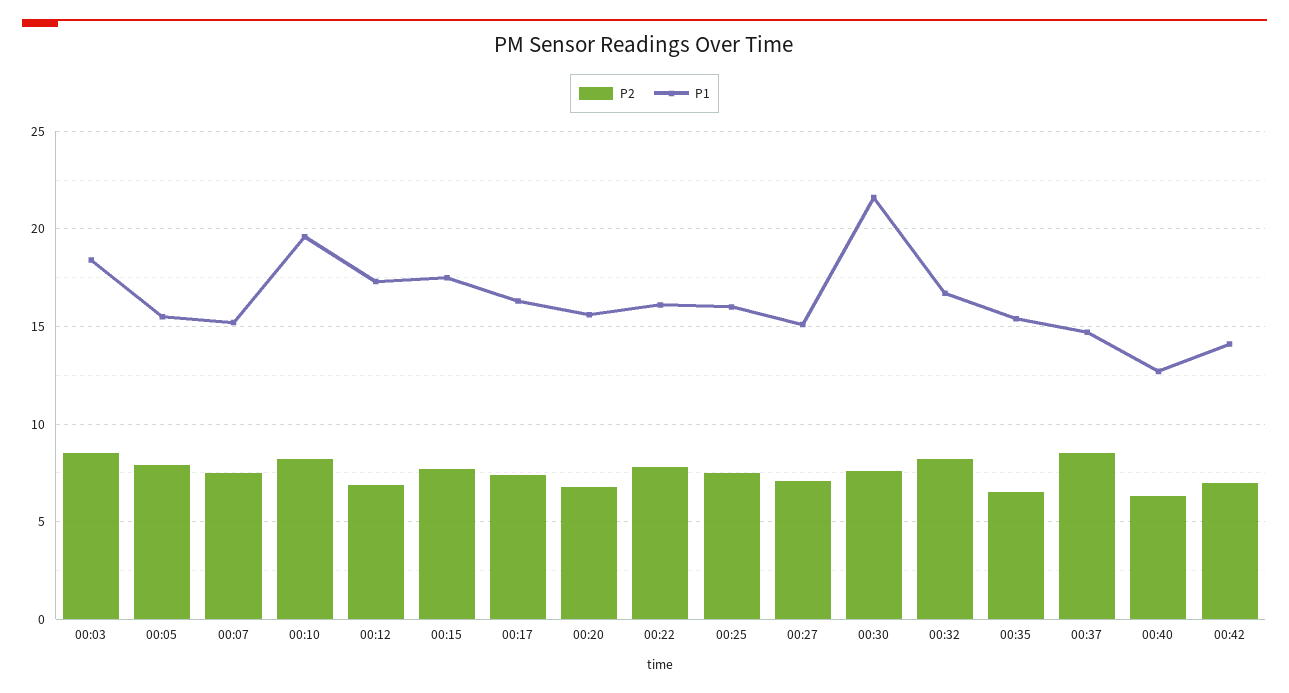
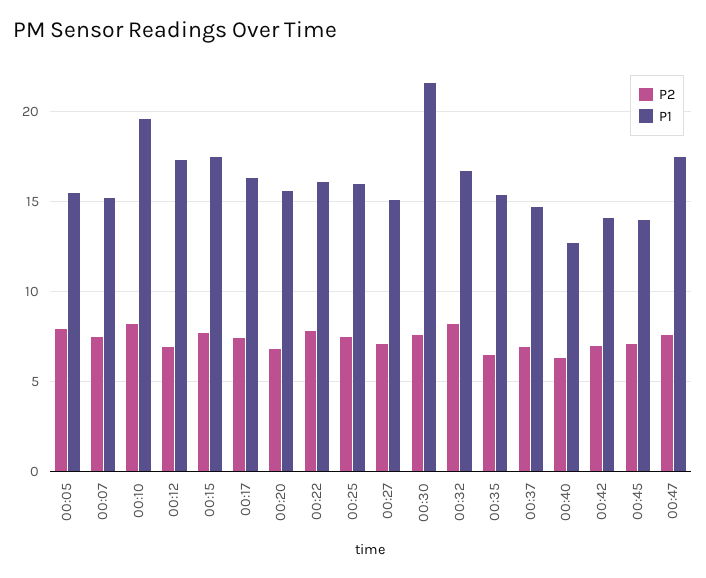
P2, 00:03: 8.5 -> none
P1, 00:03: 18.5 -> none
P2, 00:37: 8.5 -> 7
P2, 00:45: none -> 7
P1, 00:45: none -> 14
P2, 00:47: none -> 7.5
P1, 00:47: none -> 17.5

